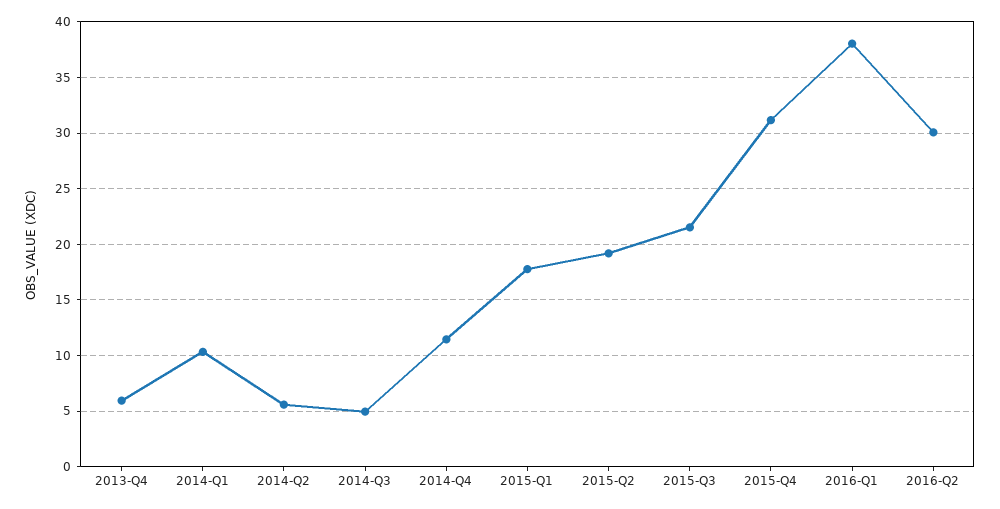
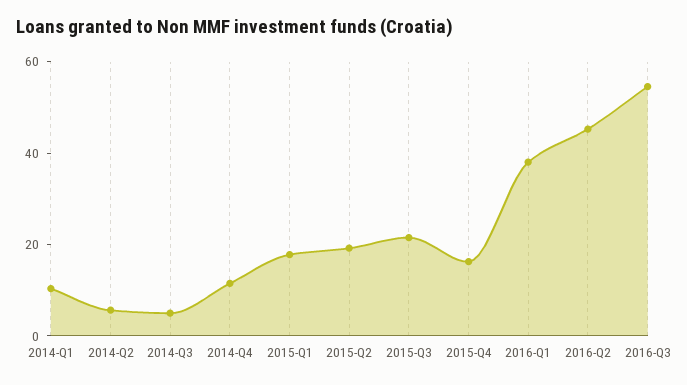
2013-Q4: 6 -> none
2015-Q4: 31 -> 15
2016-Q2: 30 -> 45
2016-Q3: none -> 55

